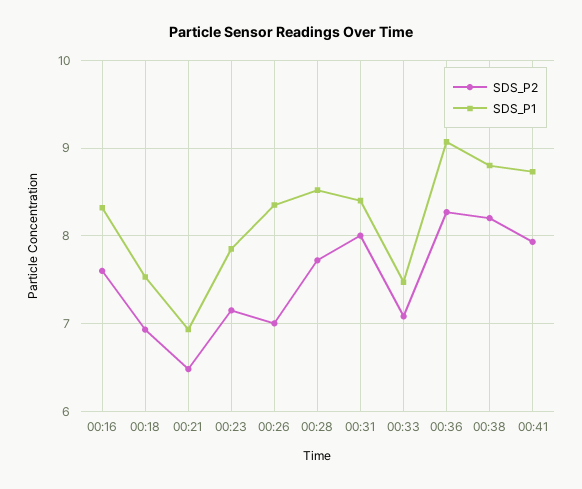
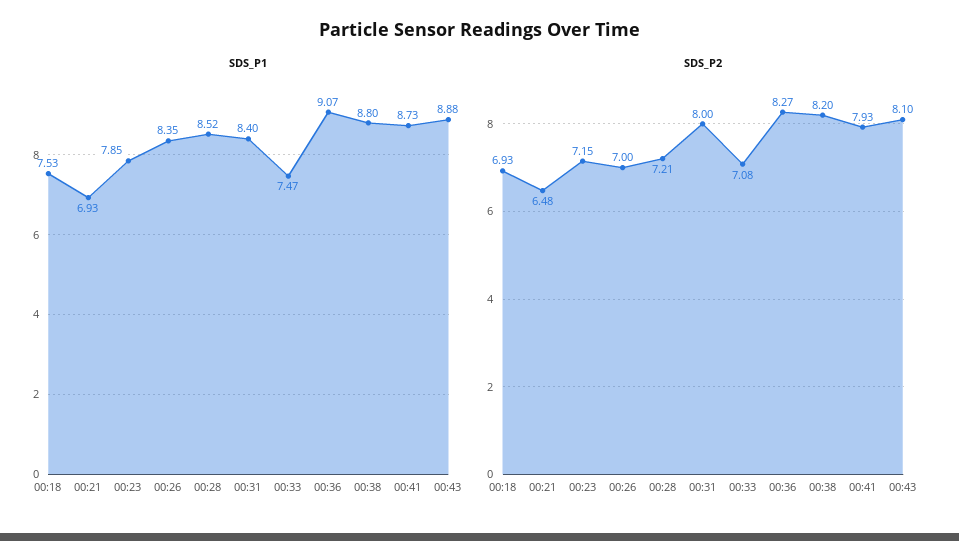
SDS_P2, 00:16: 7.6 -> none
SDS_P1, 00:16: 8.3 -> none
SDS_P2, 00:28: 7.7 -> 7.21
SDS_P1, 00:43: none -> 8.88
SDS_P2, 00:43: none -> 8.1

